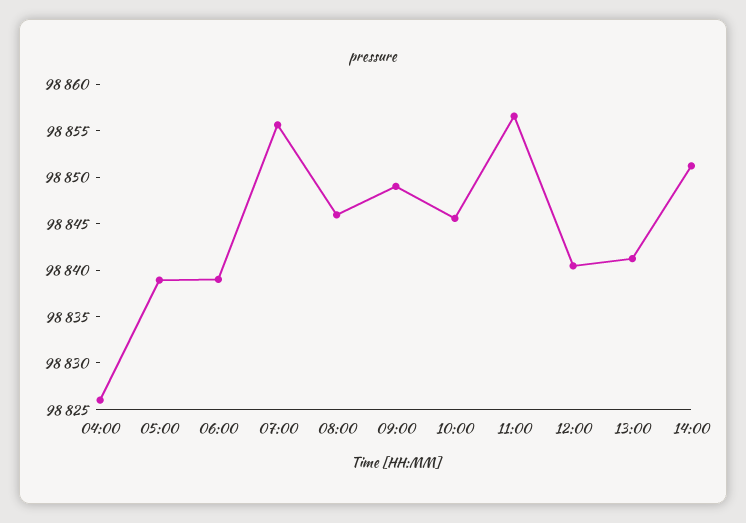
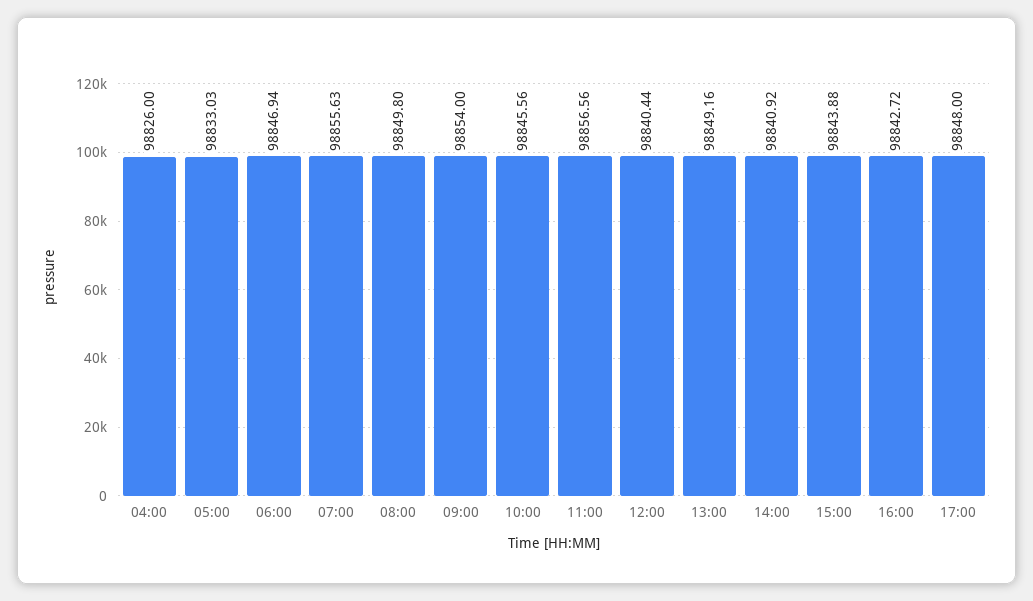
05:00: 98839 -> 98833.03
06:00: 98839 -> 98846.94
08:00: 98846 -> 98849.8
09:00: 98849 -> 98854
13:00: 98841 -> 98849.16
14:00: 98851 -> 98840.92
15:00: none -> 98843.88
16:00: none -> 98842.72
17:00: none -> 98848

